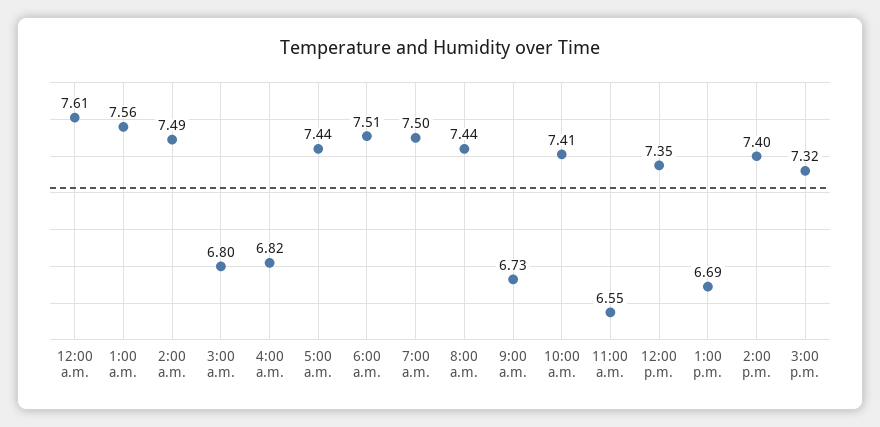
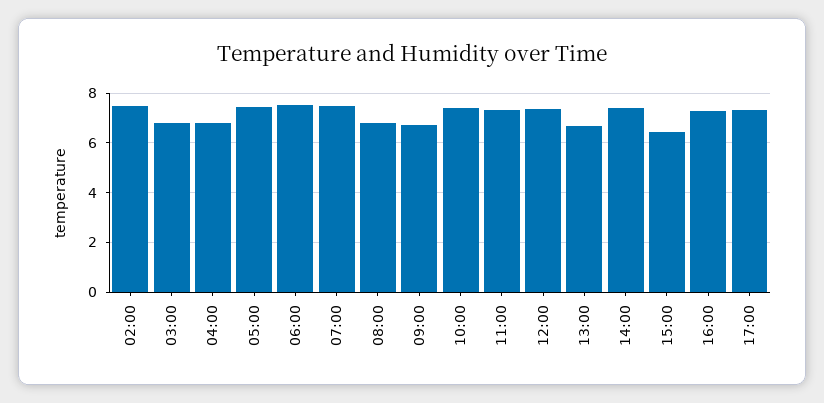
12:00 a.m.: 7.61 -> none
1:00 a.m.: 7.56 -> none
8:00 a.m.: 7.44 -> 6.75
11:00 a.m.: 6.55 -> 7.25
3:00 p.m.: 7.32 -> 6.5
16:00: none -> 7.25
17:00: none -> 7.25

